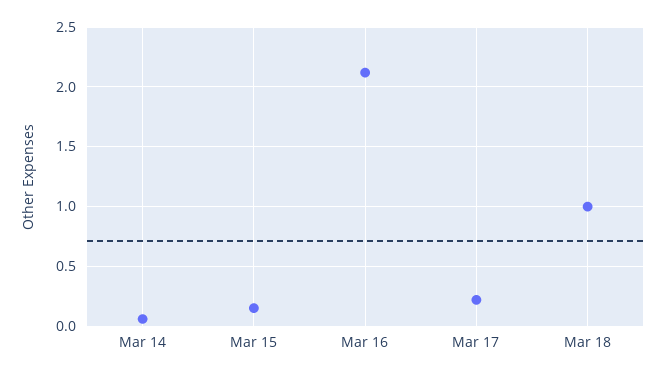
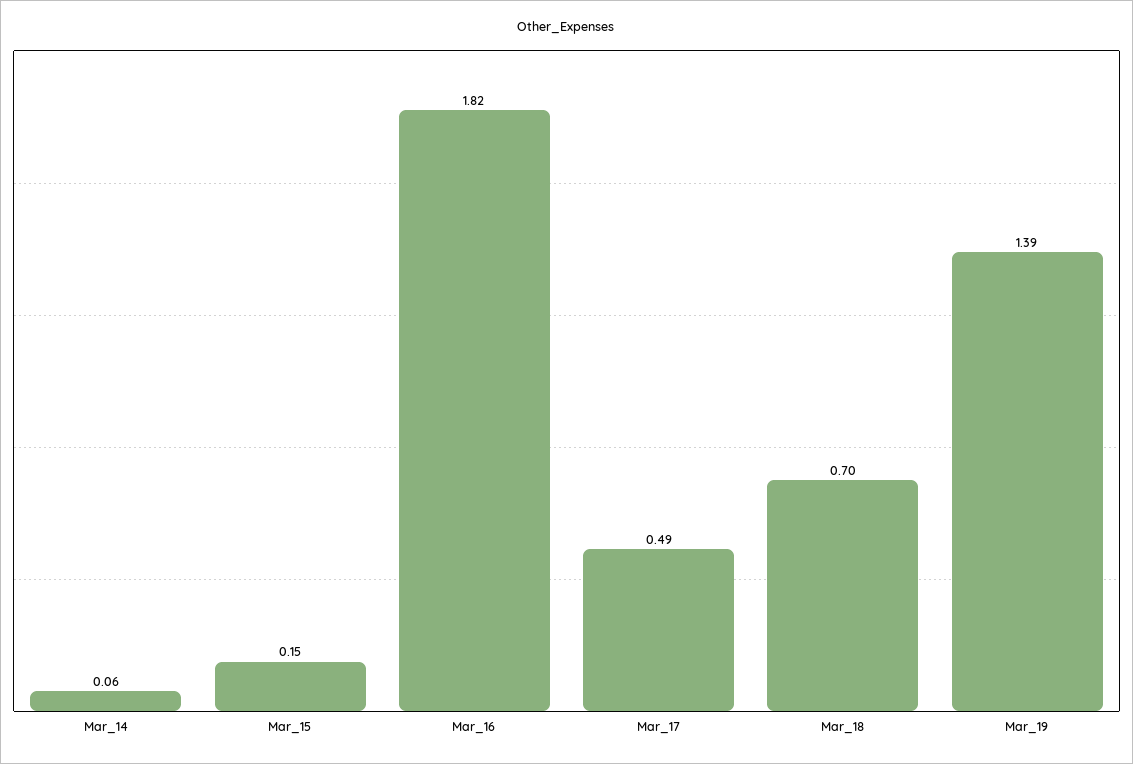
Mar 16: 2.1 -> 1.82
Mar 17: 0.2 -> 0.49
Mar 18: 1 -> 0.7
Mar_19: none -> 1.39

